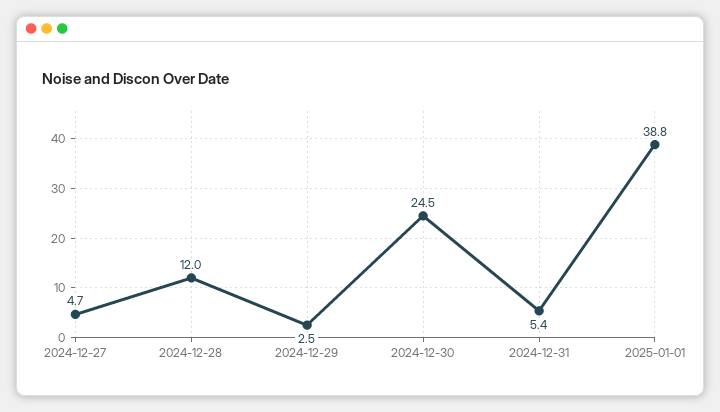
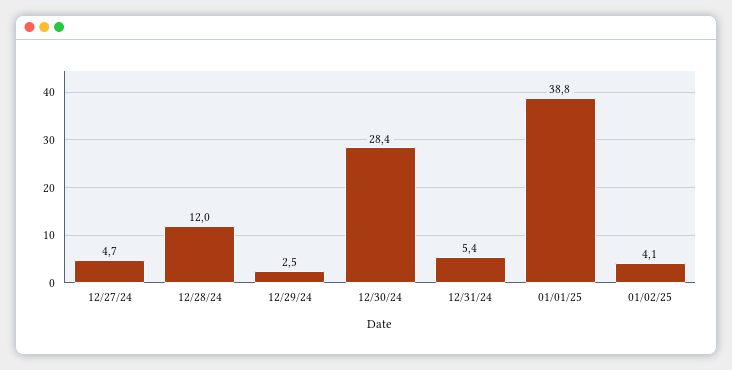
2024-12-30: 24.5 -> 28.4
01/02/25: none -> 4.1

